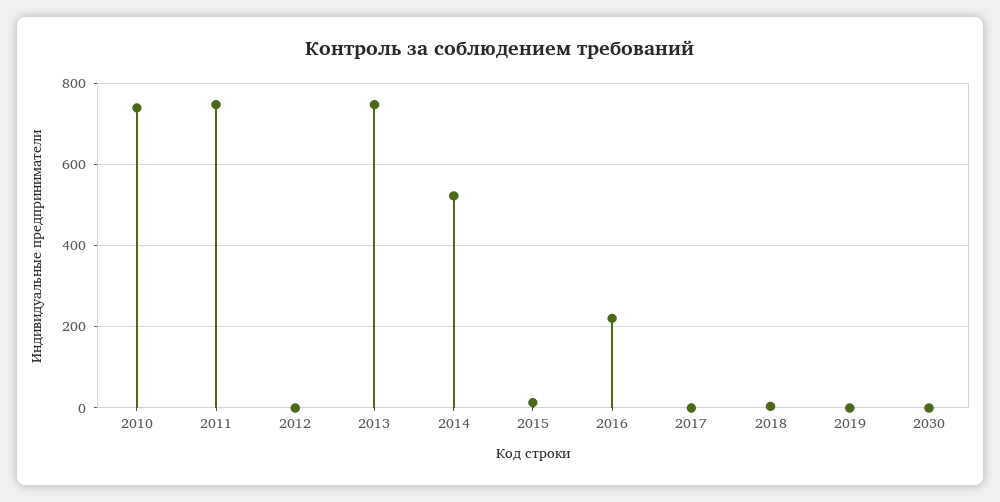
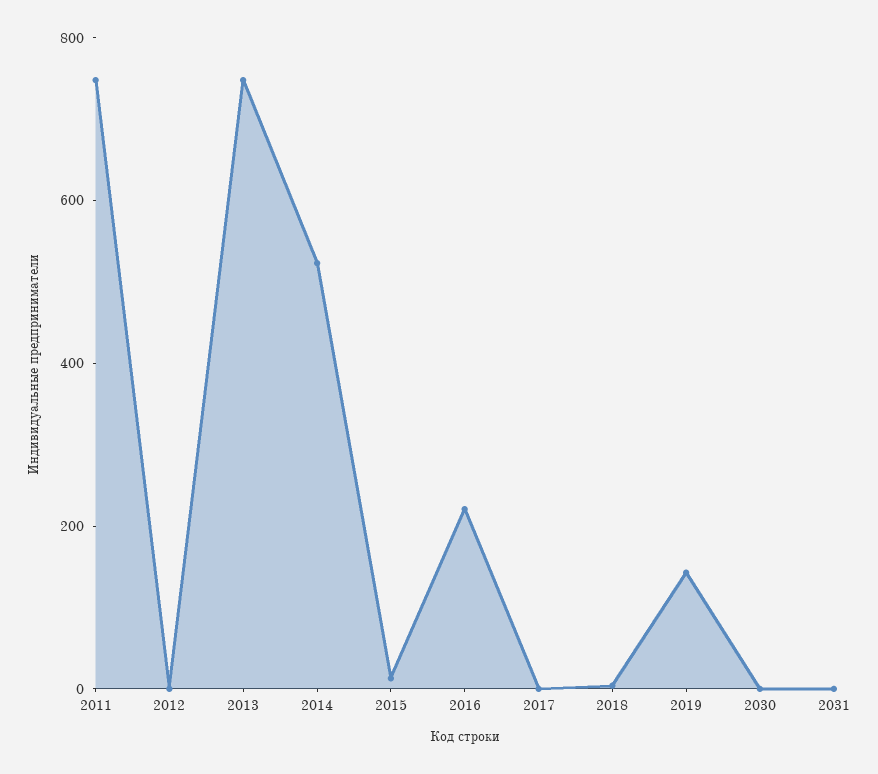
2010: 740 -> none
2019: 0 -> 150
2031: none -> 0

